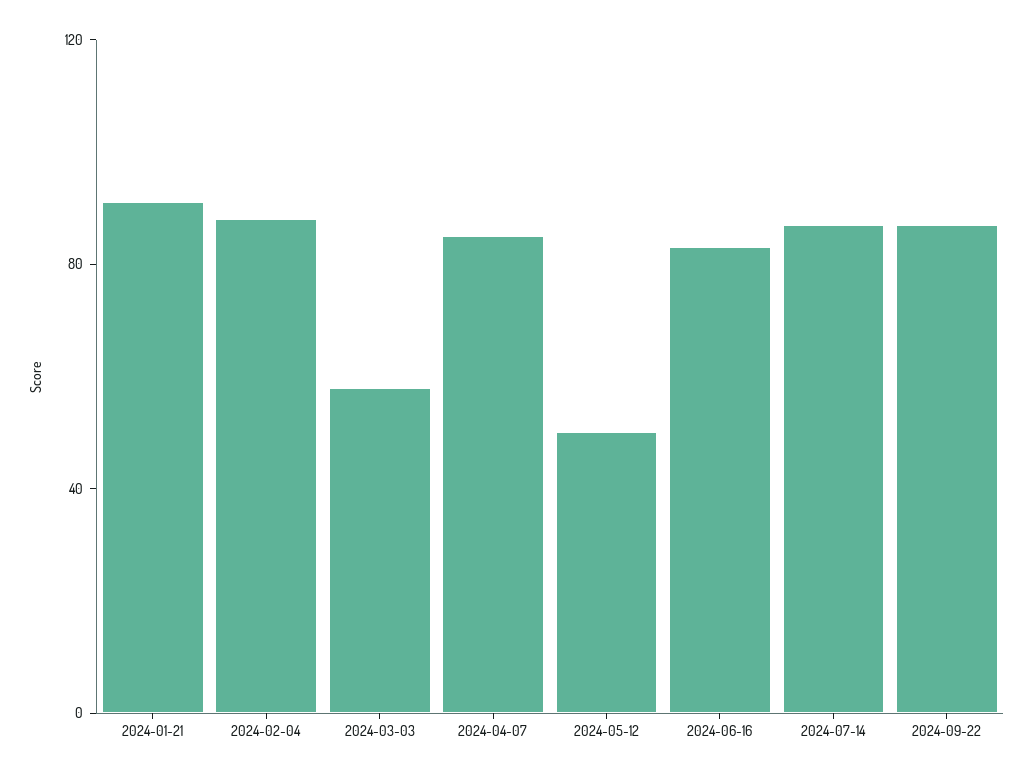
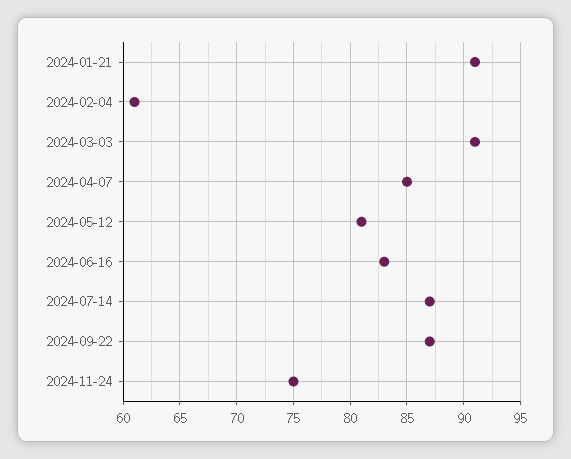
2024-02-04: 90 -> 61
2024-03-03: 60 -> 91
2024-05-12: 50 -> 81
2024-11-24: none -> 75

